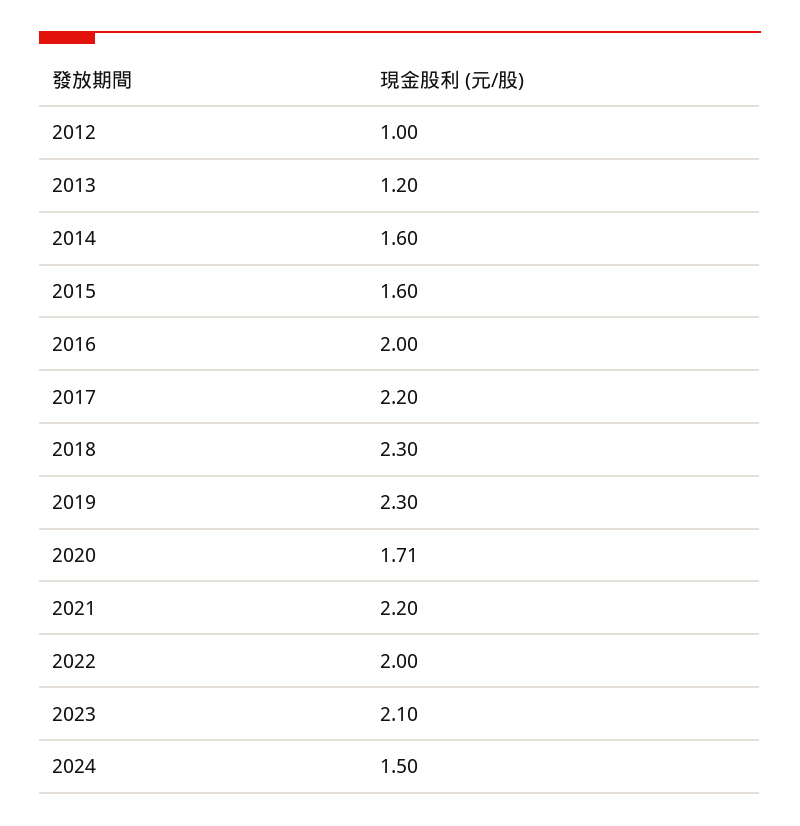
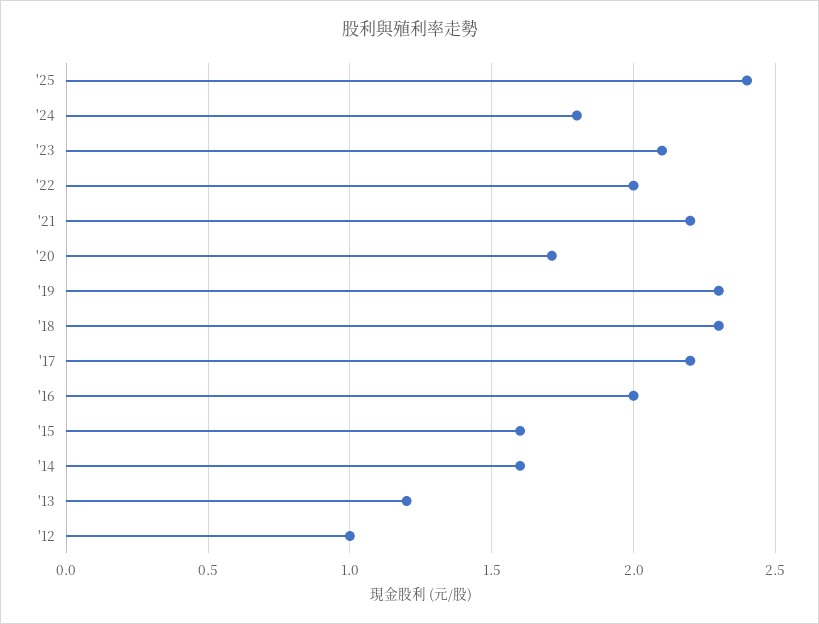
2024: 1.5 -> 1.8
'25: none -> 2.4

